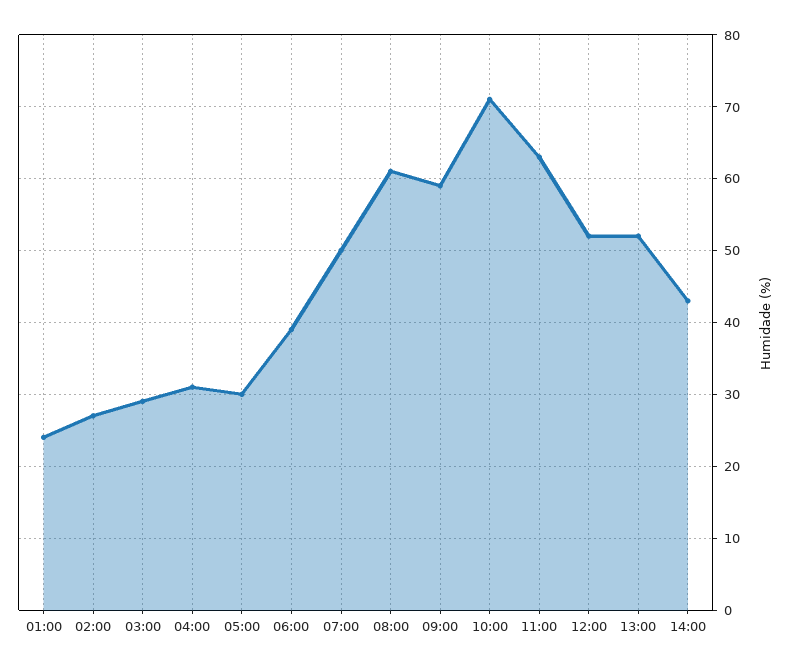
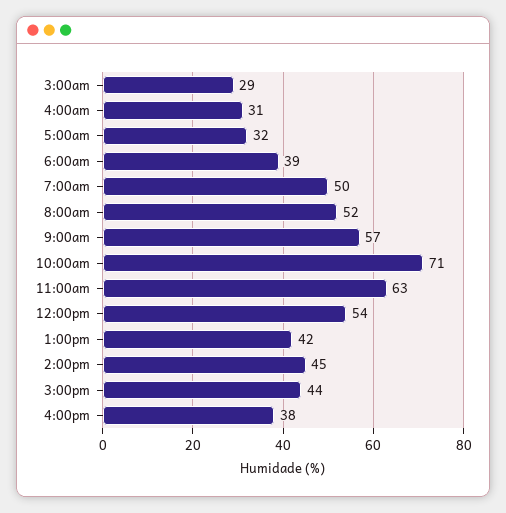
01:00: 24 -> none
02:00: 27 -> none
05:00: 30 -> 32
08:00: 61 -> 52
09:00: 59 -> 57
12:00: 52 -> 54
13:00: 52 -> 42
14:00: 43 -> 45
3:00pm: none -> 44
4:00pm: none -> 38

